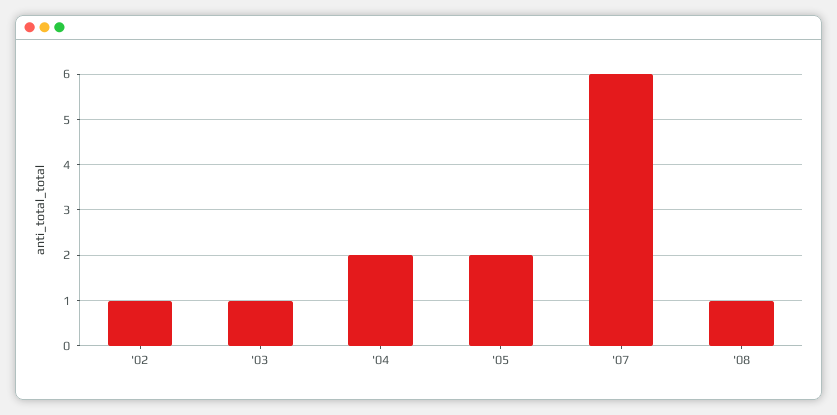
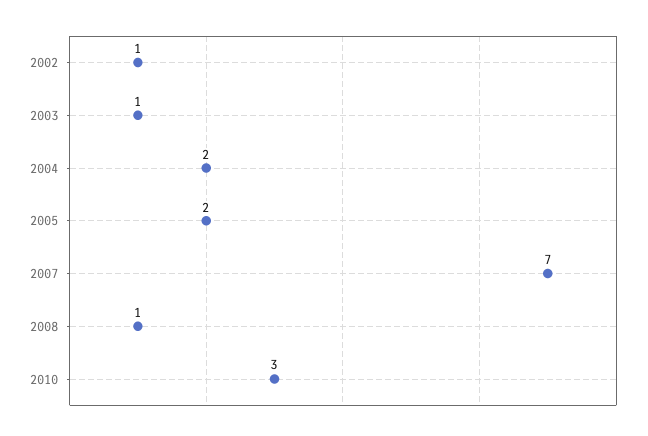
'07: 6 -> 7
2010: none -> 3

